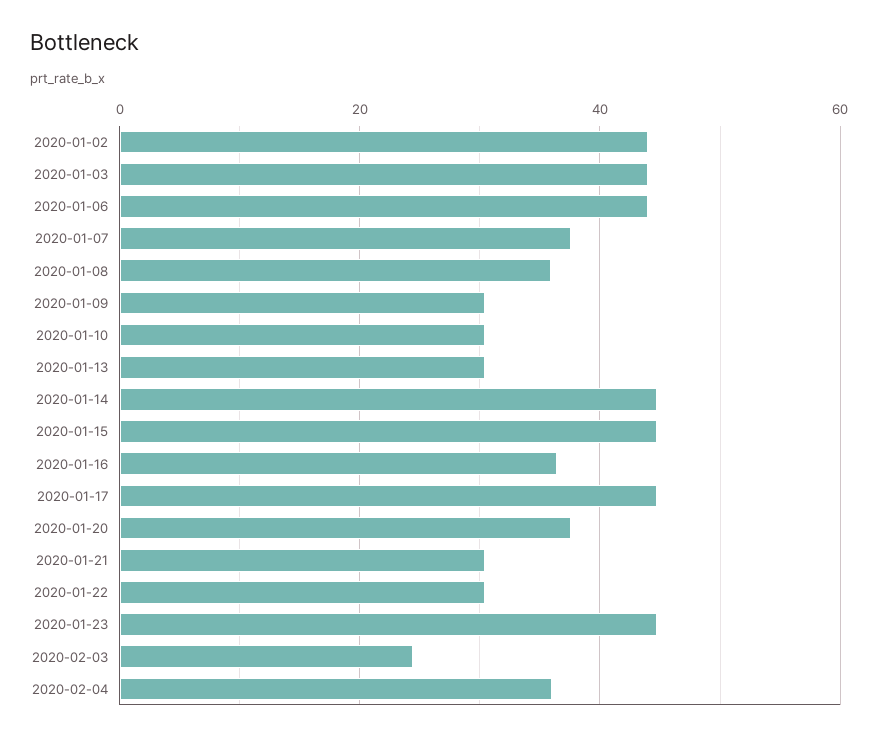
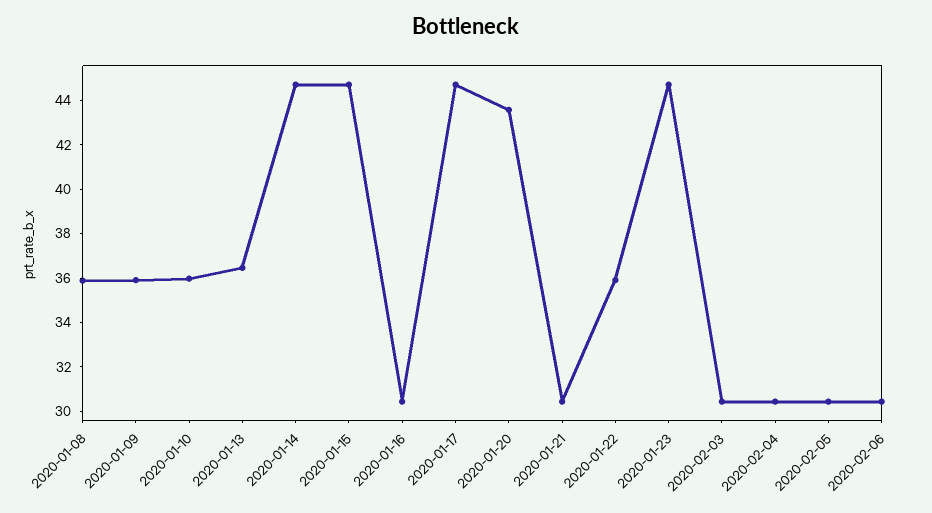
2020-01-02: 44 -> none
2020-01-03: 44 -> none
2020-01-06: 44 -> none
2020-01-07: 38 -> none
2020-01-09: 30 -> 36
2020-01-10: 30 -> 36
2020-01-13: 30 -> 36.5
2020-01-16: 36 -> 30.5
2020-01-20: 38 -> 43.5
2020-01-22: 30 -> 36
2020-02-03: 24 -> 30.5
2020-02-04: 36 -> 30.5
2020-02-05: none -> 30.5
2020-02-06: none -> 30.5

